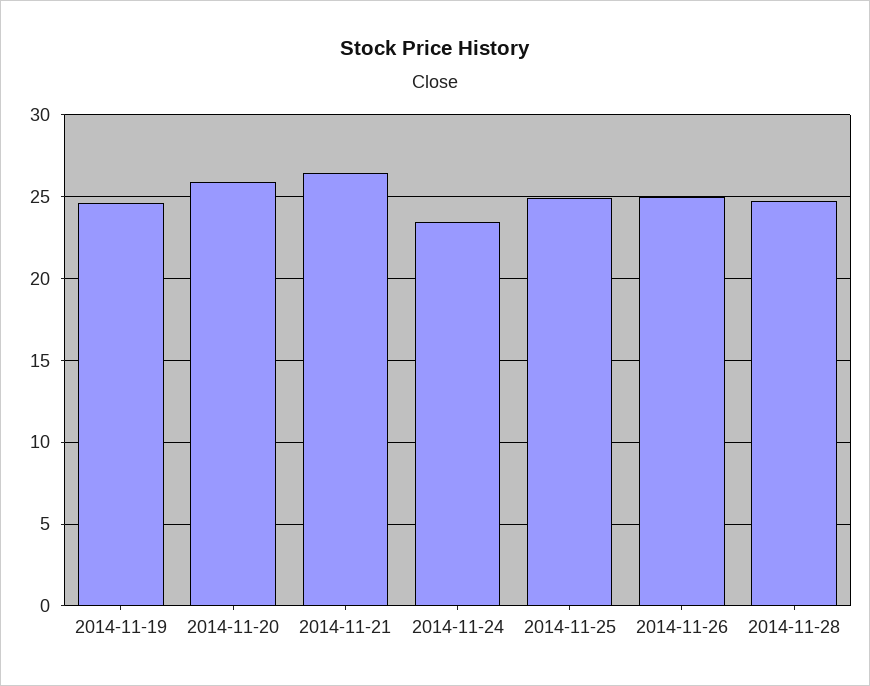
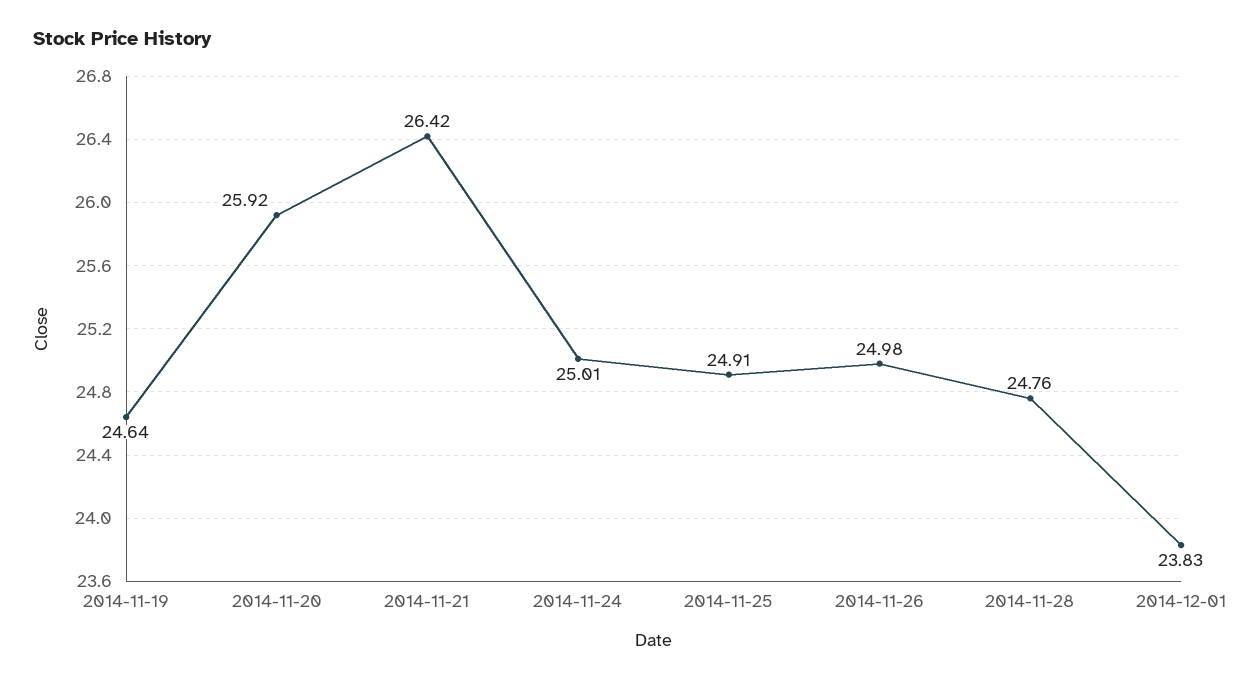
2014-11-24: 23.5 -> 25.01
2014-12-01: none -> 23.83

